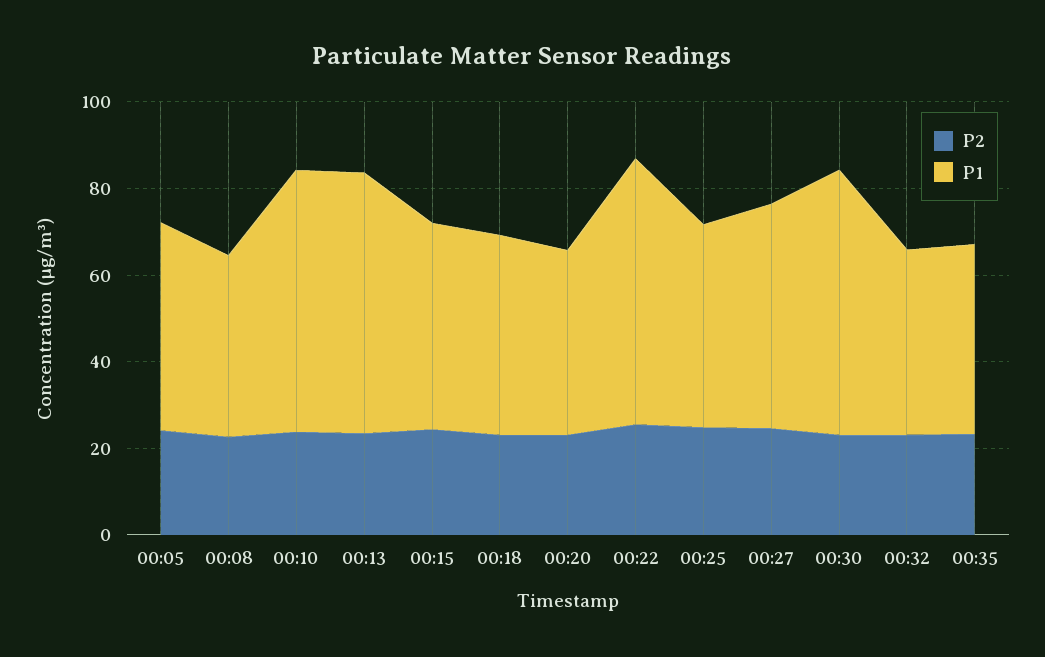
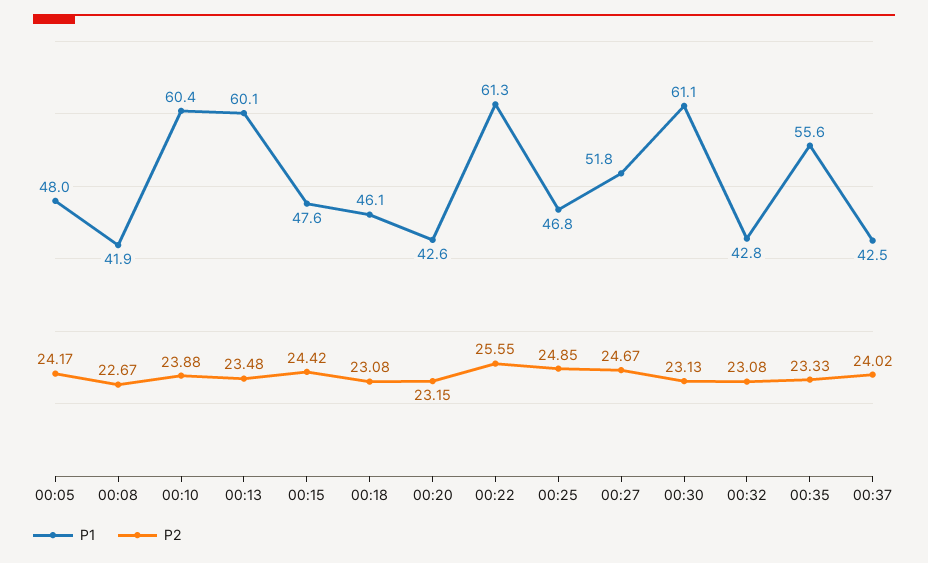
P1, 00:35: 45 -> 55.6
P1, 00:37: none -> 42.5
P2, 00:37: none -> 24.02

